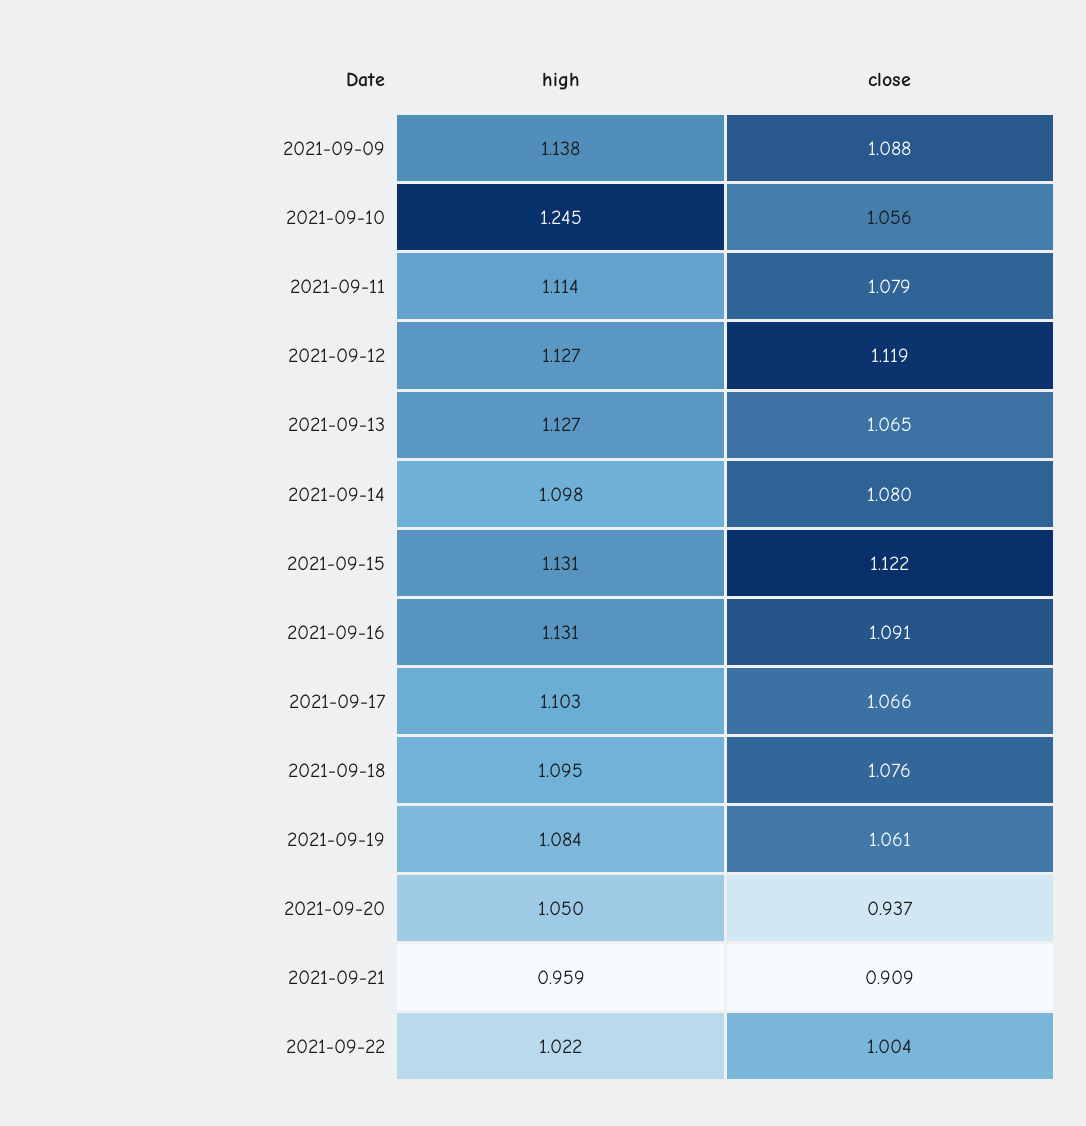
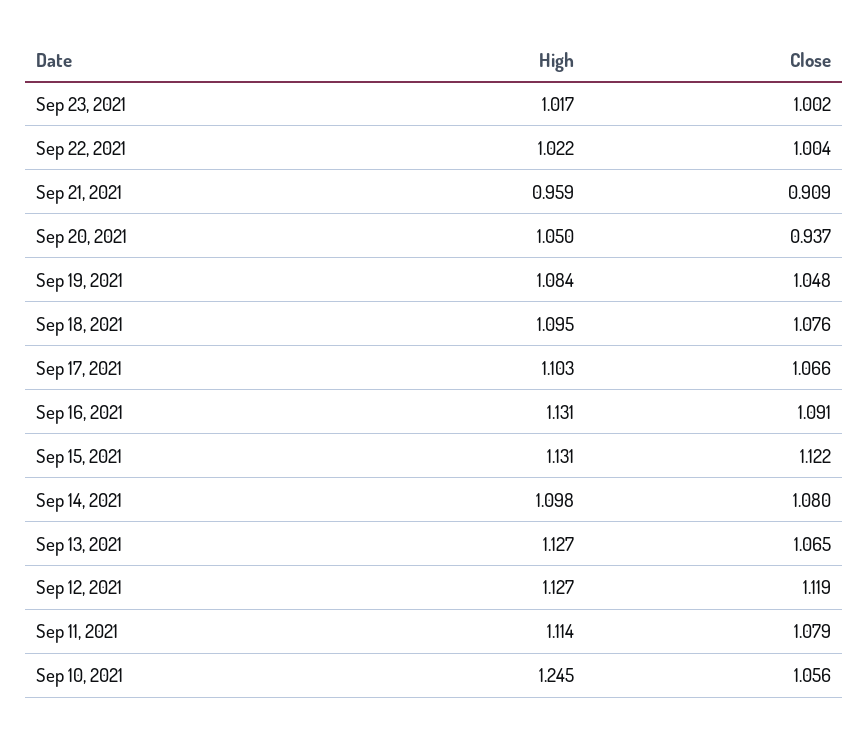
high, 2021-09-09: 1.138 -> none
close, 2021-09-09: 1.088 -> none
close, 2021-09-19: 1.061 -> 1.048
high, Sep 23, 2021: none -> 1.017
close, Sep 23, 2021: none -> 1.002

